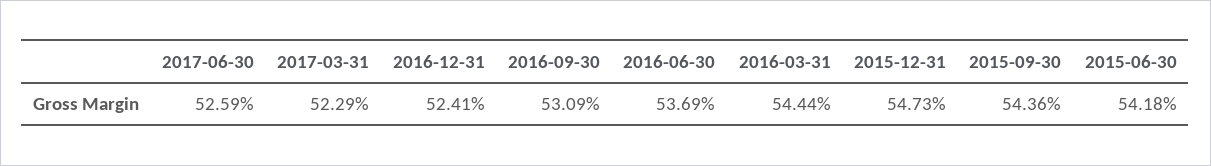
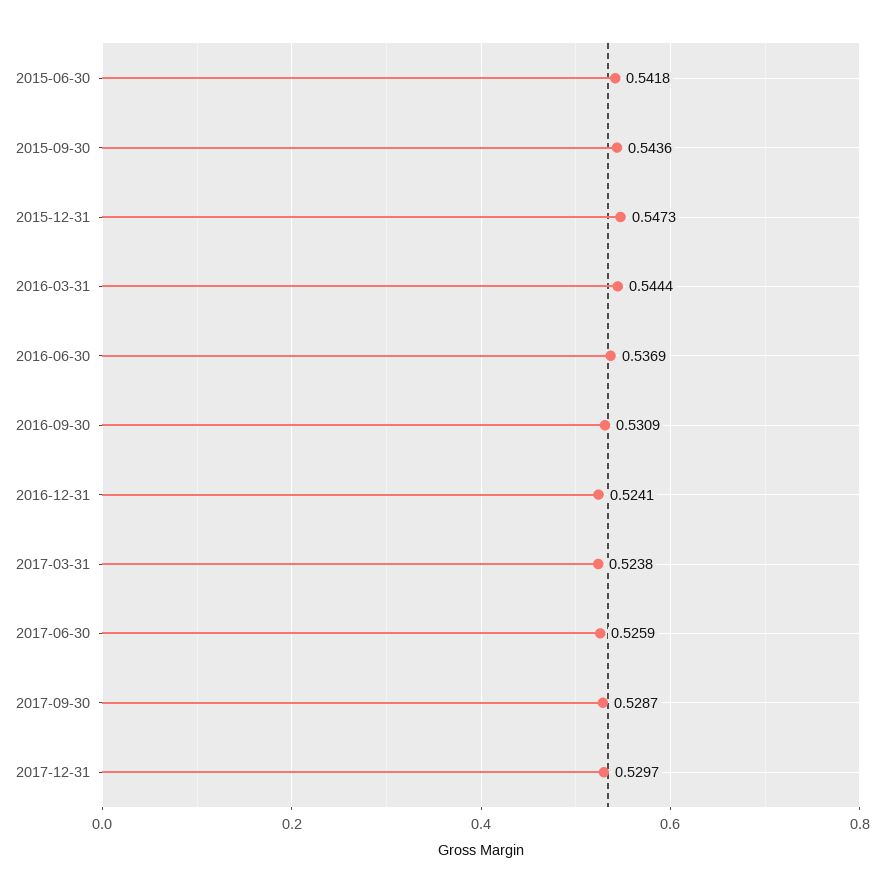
2017-03-31: 0.5229 -> 0.5238
2017-09-30: none -> 0.5287
2017-12-31: none -> 0.5297

